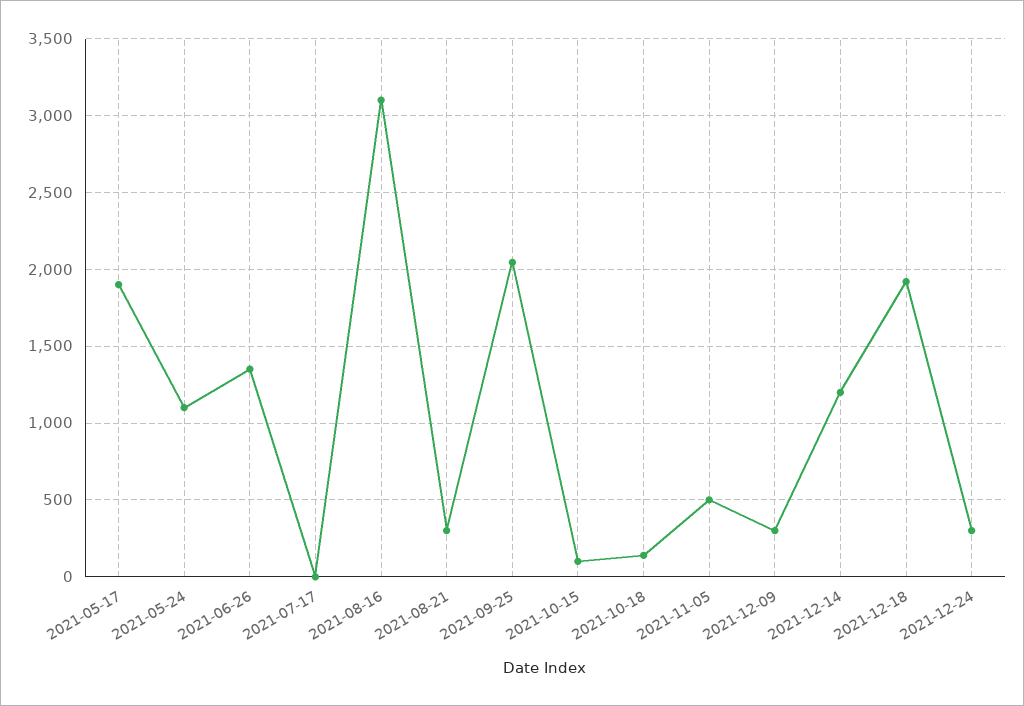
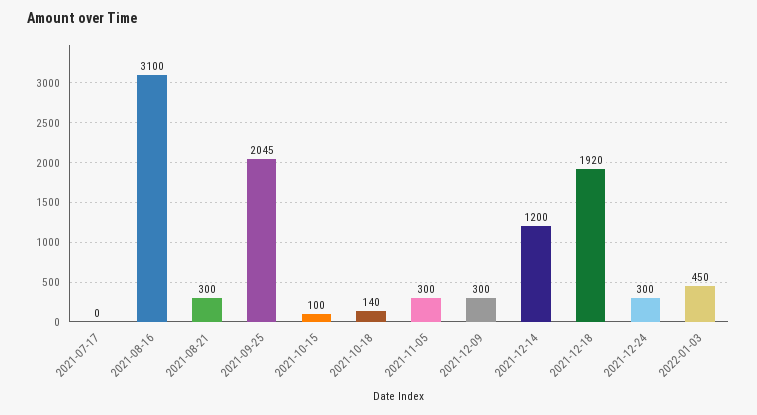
2021-05-17: 1900 -> none
2021-05-24: 1100 -> none
2021-06-26: 1350 -> none
2021-11-05: 500 -> 300
2022-01-03: none -> 450

